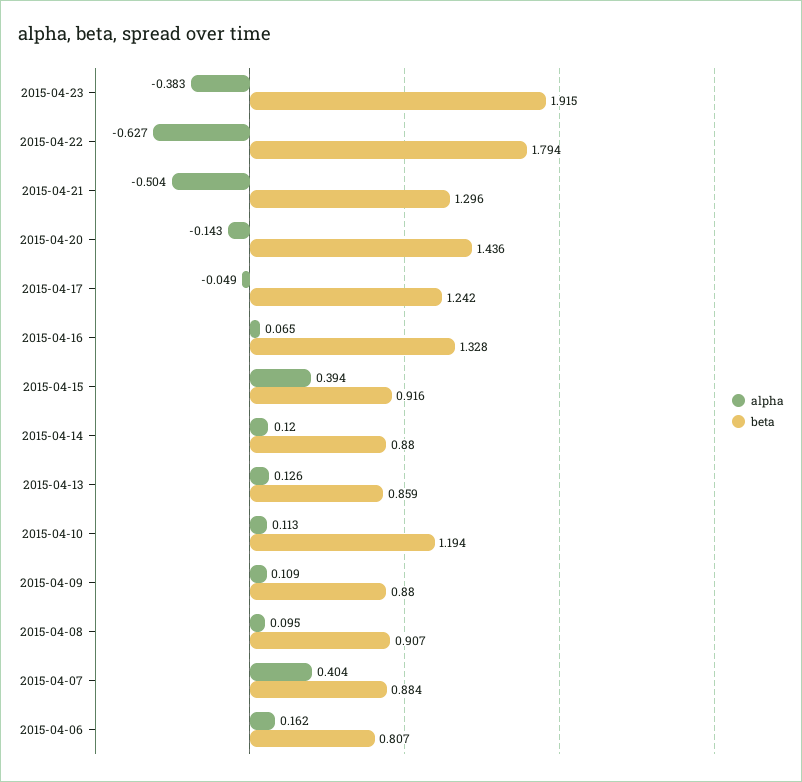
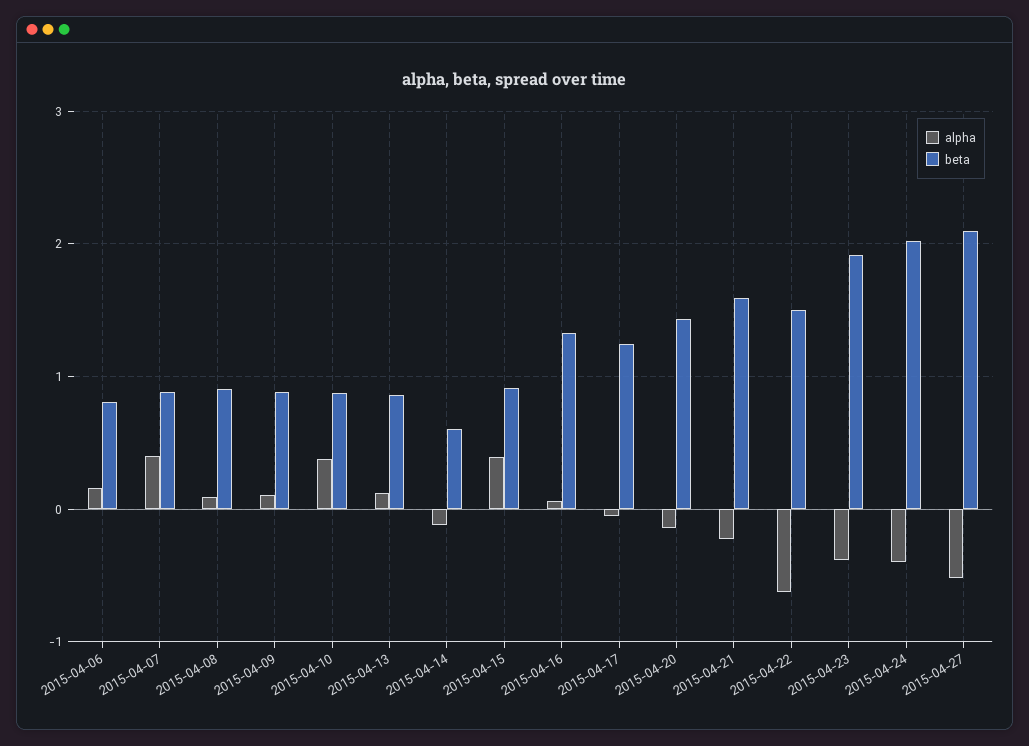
beta, 2015-04-22: 1.794 -> 1.5
alpha, 2015-04-21: -0.504 -> -0.2
beta, 2015-04-21: 1.296 -> 1.6
alpha, 2015-04-14: 0.12 -> -0.1
beta, 2015-04-14: 0.88 -> 0.6
alpha, 2015-04-10: 0.113 -> 0.4
beta, 2015-04-10: 1.194 -> 0.9
alpha, 2015-04-24: none -> -0.4
beta, 2015-04-24: none -> 2
alpha, 2015-04-27: none -> -0.5
beta, 2015-04-27: none -> 2.1

